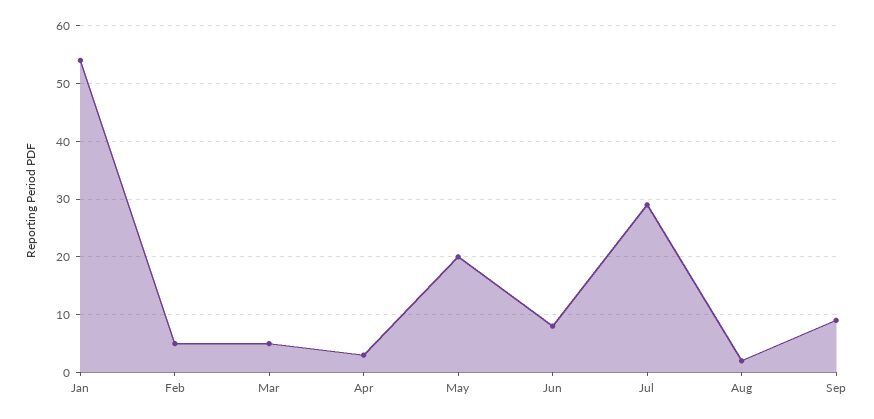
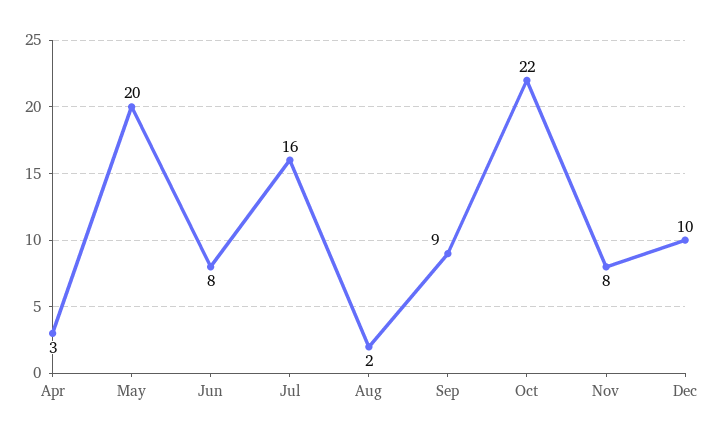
Jan: 55 -> none
Feb: 5 -> none
Mar: 5 -> none
Jul: 30 -> 16
Oct: none -> 22
Nov: none -> 8
Dec: none -> 10

